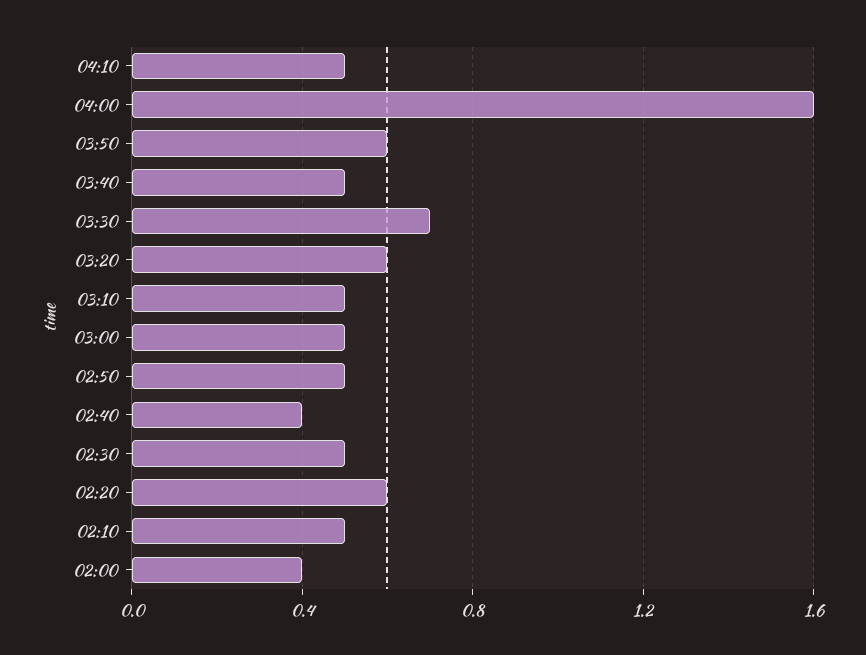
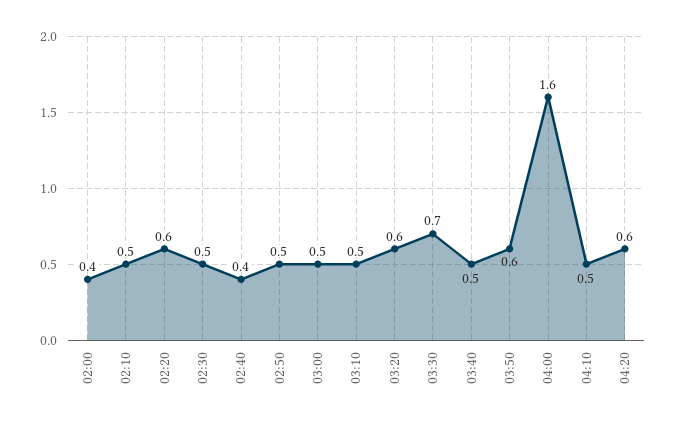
04:20: none -> 0.6

